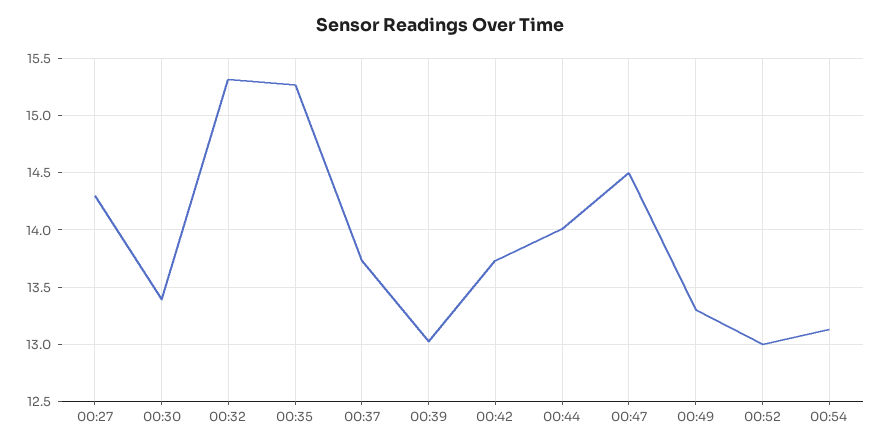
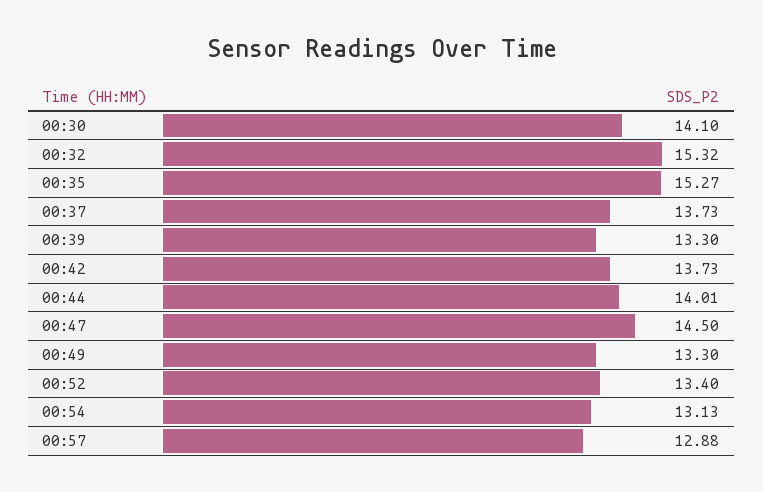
00:27: 14.3 -> none
00:30: 13.4 -> 14.1
00:39: 13 -> 13.3
00:52: 13 -> 13.4
00:57: none -> 12.88

